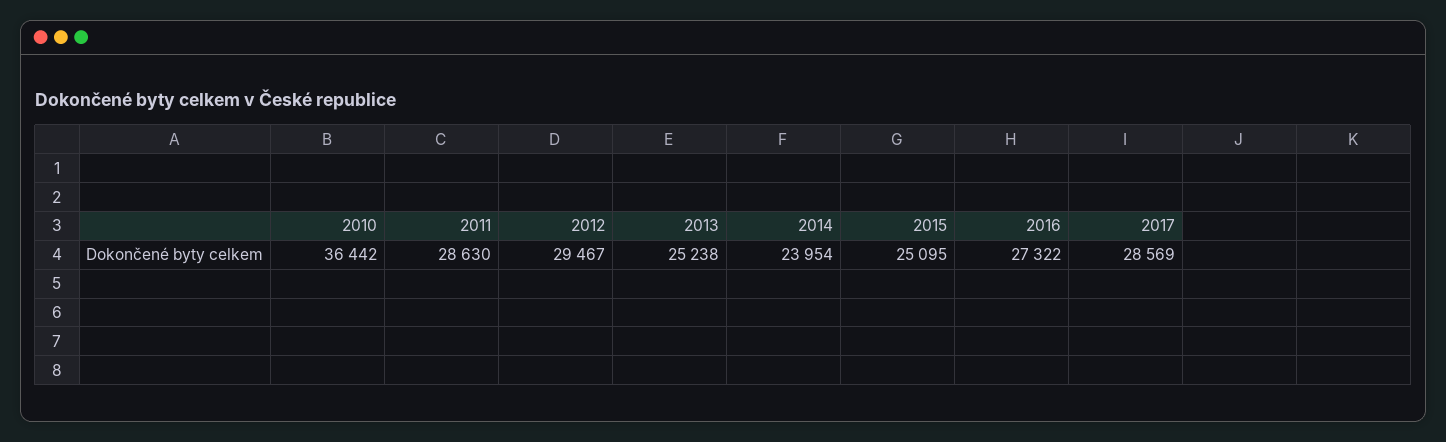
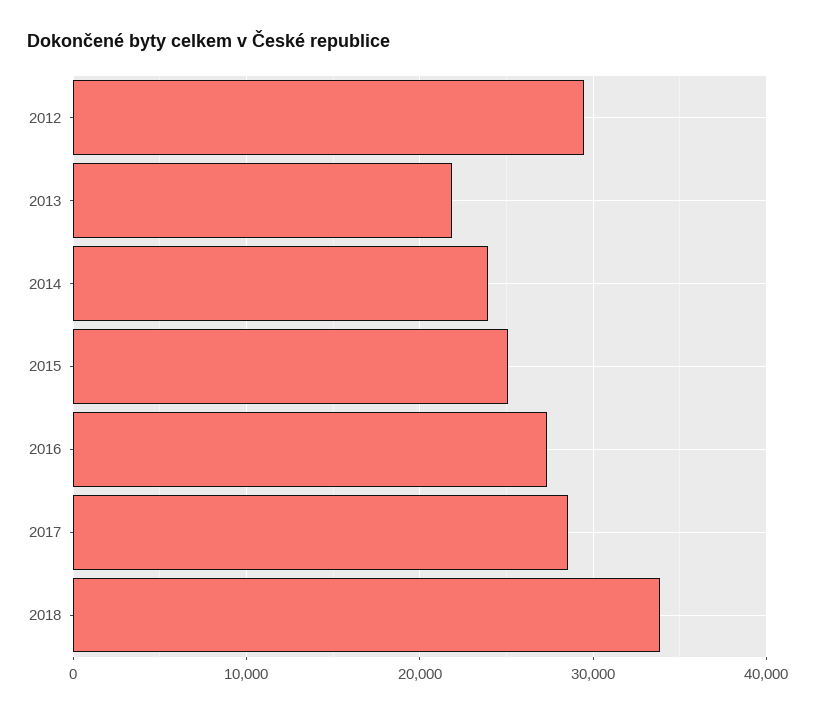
2010: 36442 -> none
2011: 28630 -> none
2013: 25238 -> 22000
2018: none -> 34000

